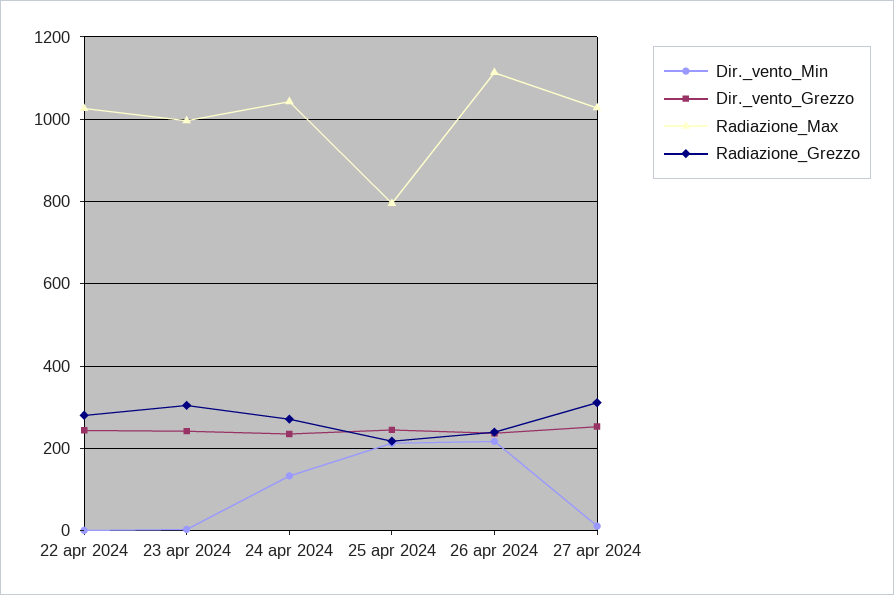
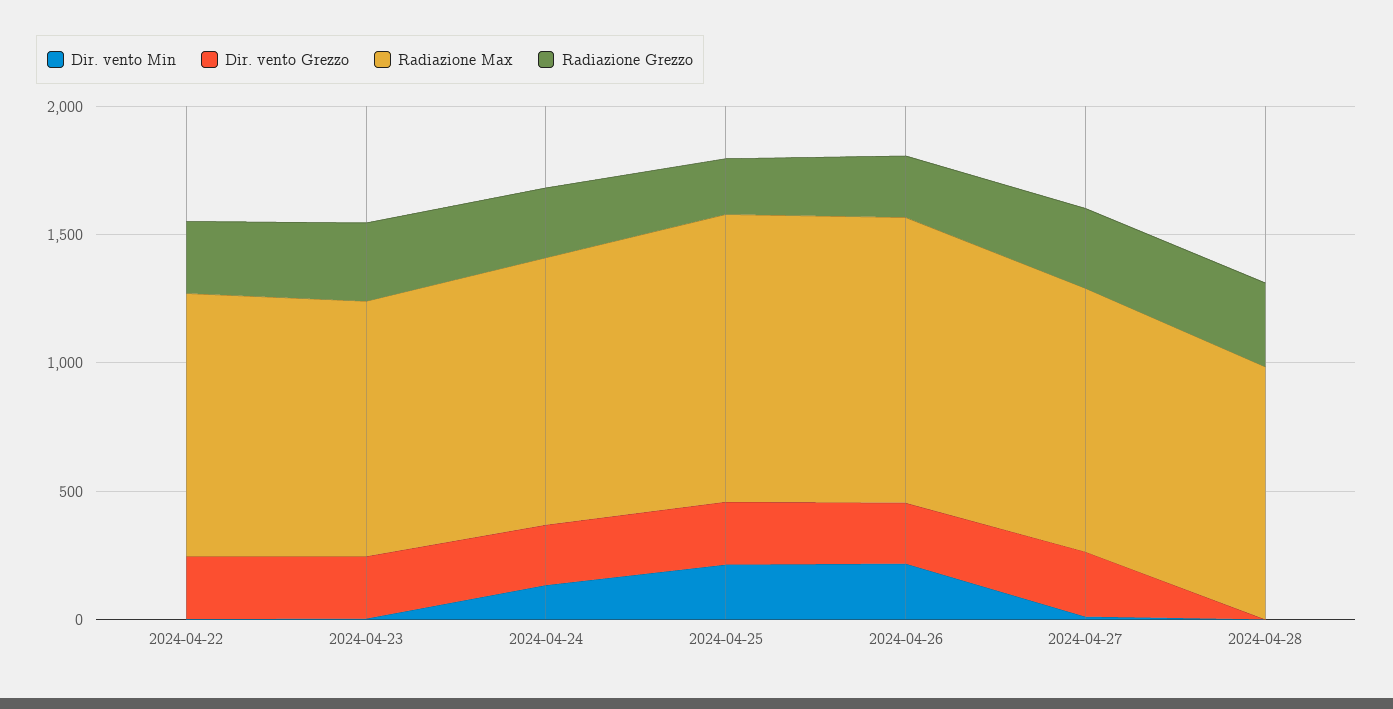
Radiazione_Max, 25 apr 2024: 800 -> 1100
Dir._vento_Min, 2024-04-28: none -> 0
Dir._vento_Grezzo, 2024-04-28: none -> 0
Radiazione_Max, 2024-04-28: none -> 1000
Radiazione_Grezzo, 2024-04-28: none -> 300

